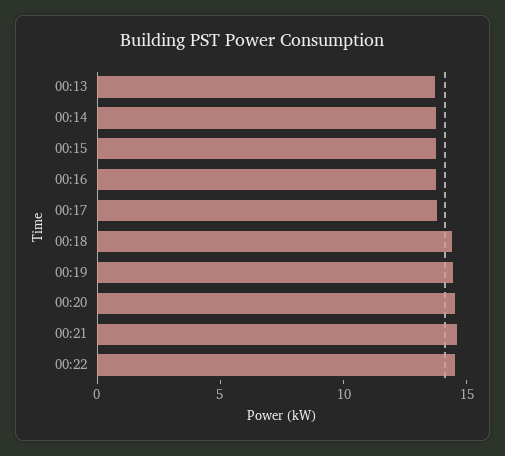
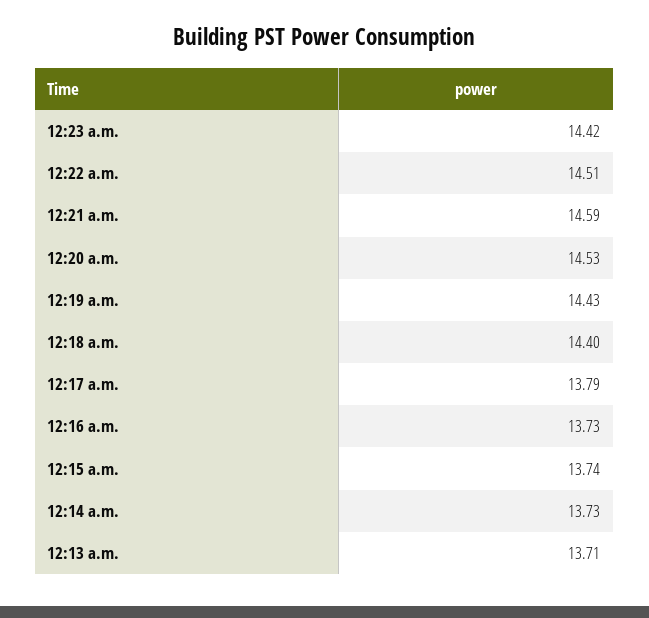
12:23 a.m.: none -> 14.42

